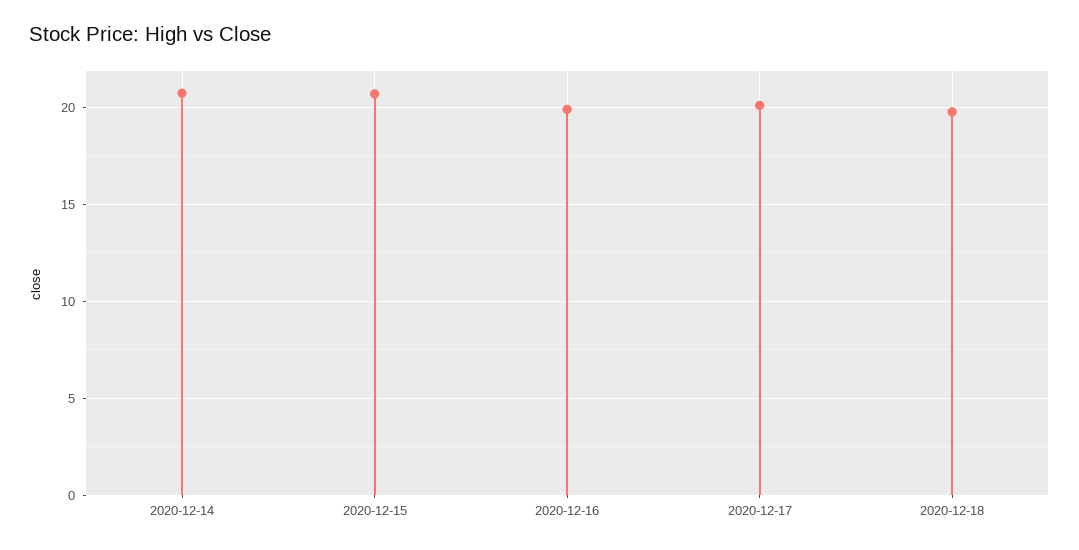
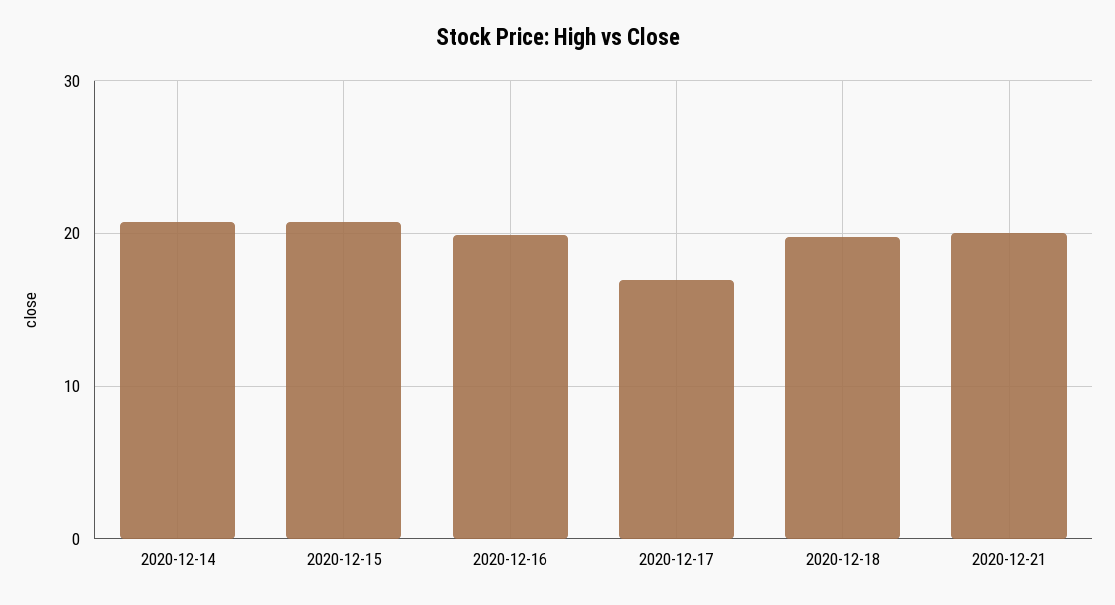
2020-12-17: 20 -> 17
2020-12-21: none -> 20

